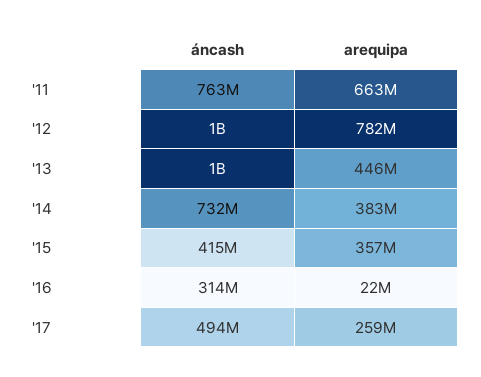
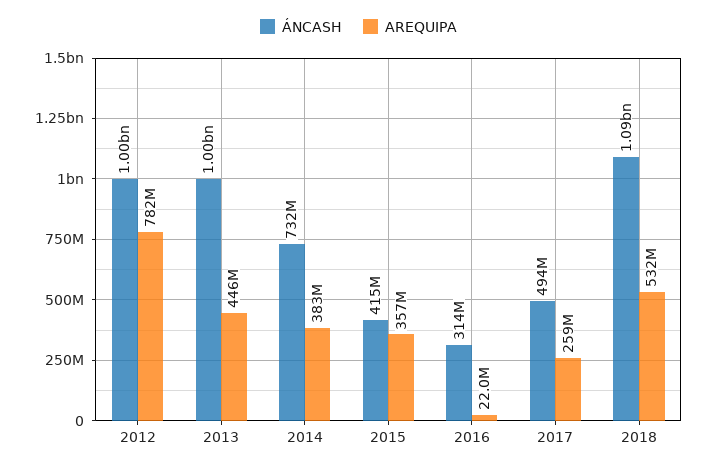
áncash, '11: 763000000 -> none
arequipa, '11: 663000000 -> none
áncash, 2018: none -> 1090000000
arequipa, 2018: none -> 532000000

